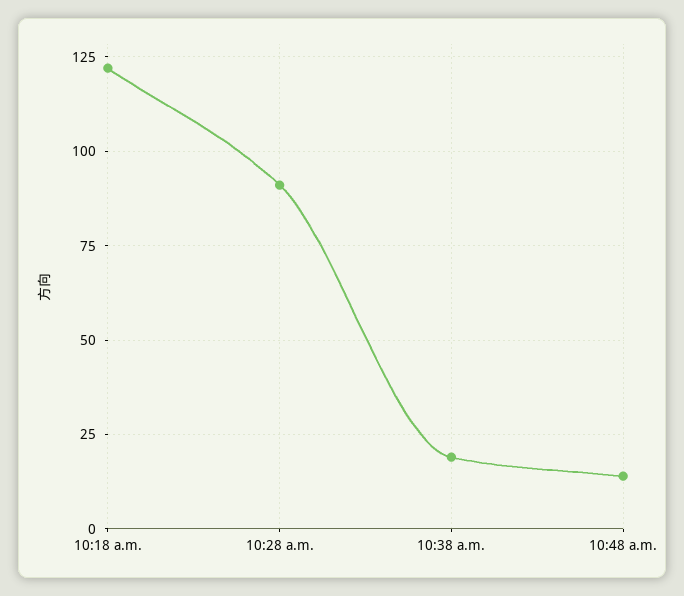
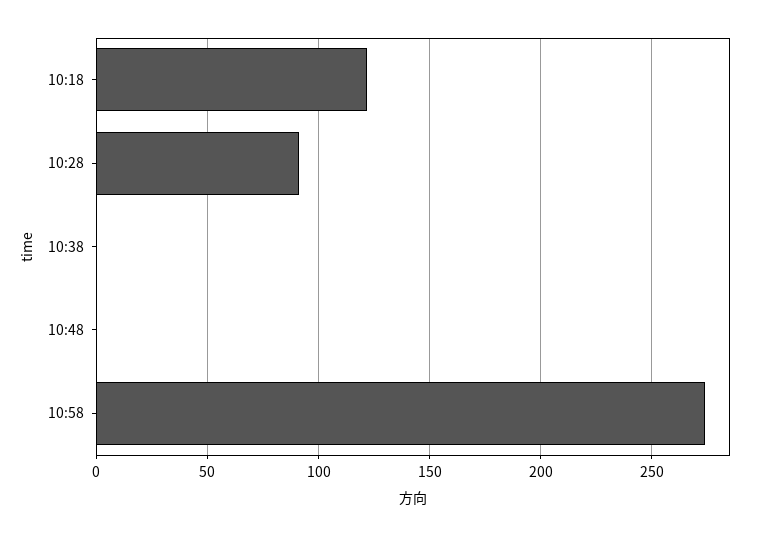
10:38 a.m.: 20 -> 0
10:48 a.m.: 15 -> 0
10:58: none -> 275

